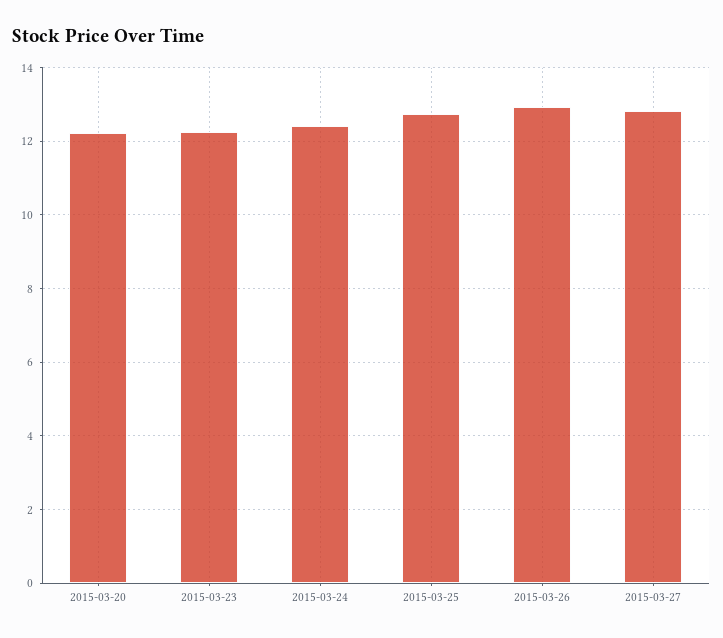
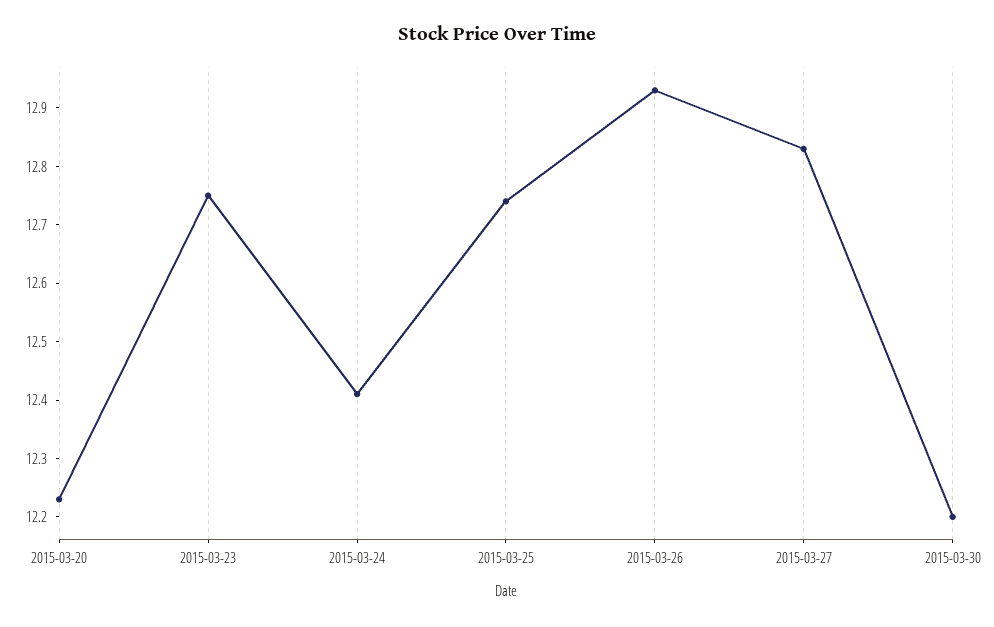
2015-03-23: 12.2 -> 12.75
2015-03-30: none -> 12.2

